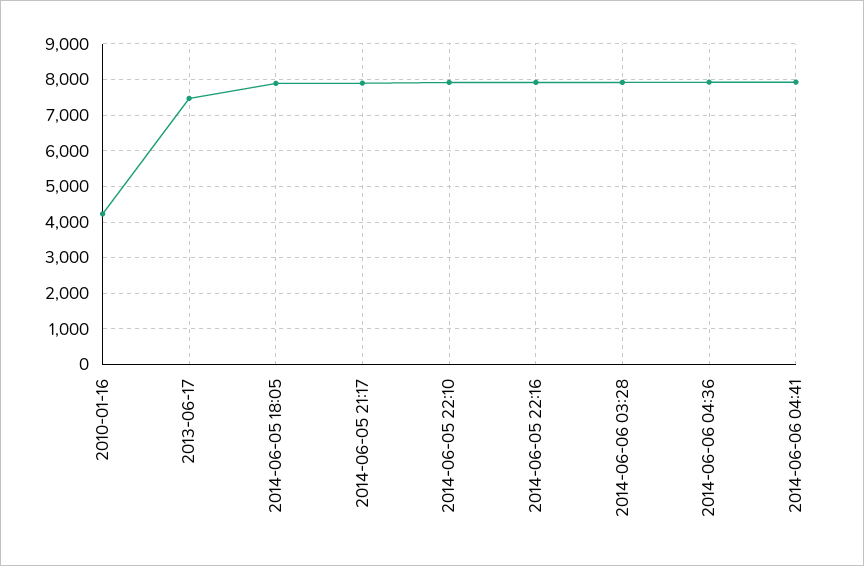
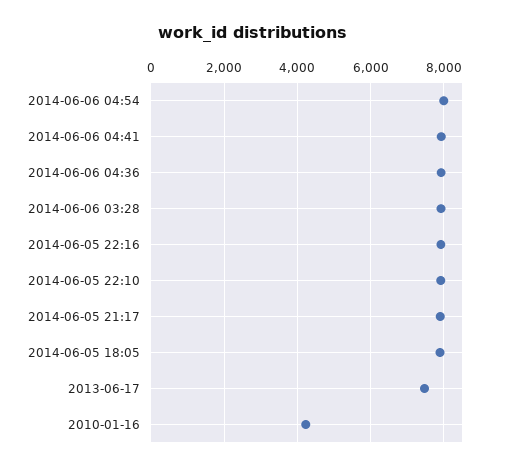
2014-06-06 04:54: none -> 8000

